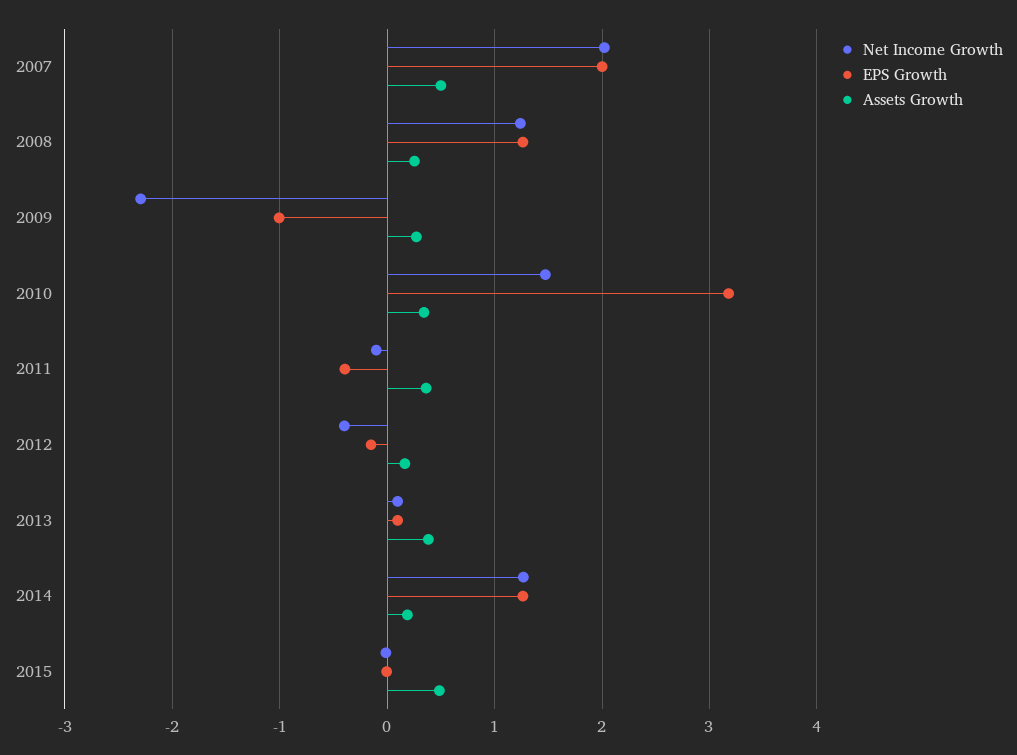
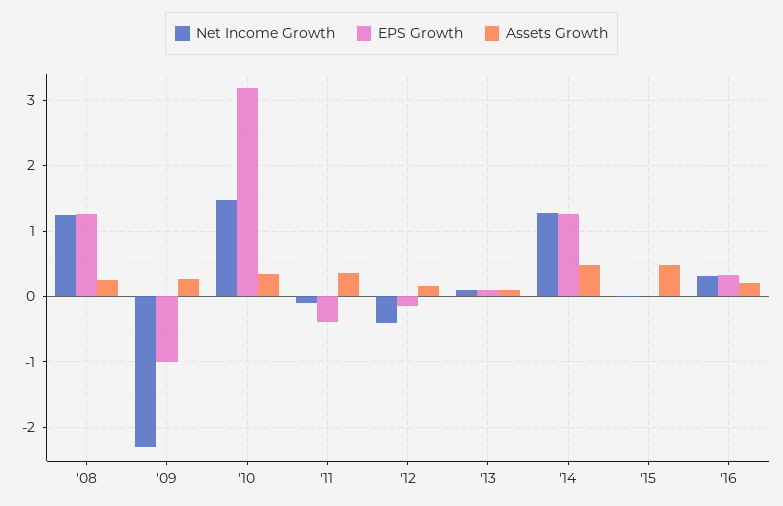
Net Income Growth, 2007: 2 -> none
EPS Growth, 2007: 2 -> none
Assets Growth, 2007: 0.5 -> none
Assets Growth, 2013: 0.4 -> 0.1
Assets Growth, 2014: 0.2 -> 0.5
Net Income Growth, '16: none -> 0.3
EPS Growth, '16: none -> 0.3
Assets Growth, '16: none -> 0.2

